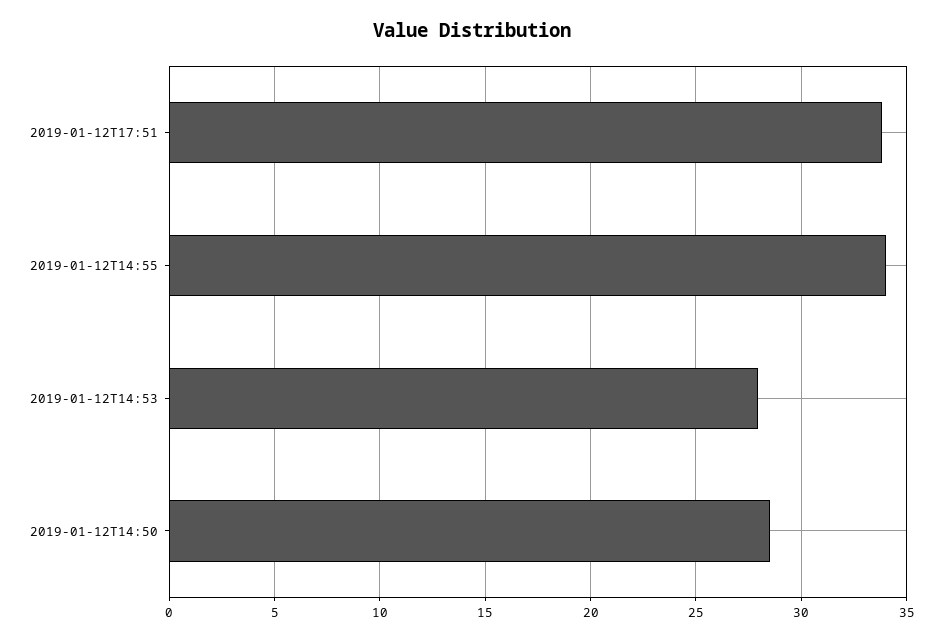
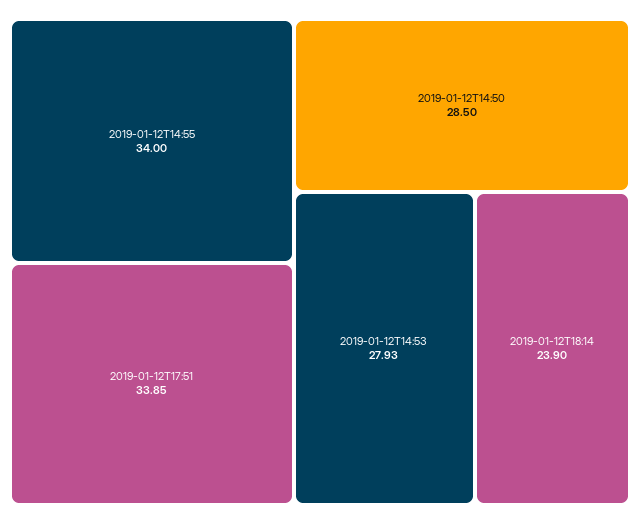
2019-01-12T18:14: none -> 23.9

